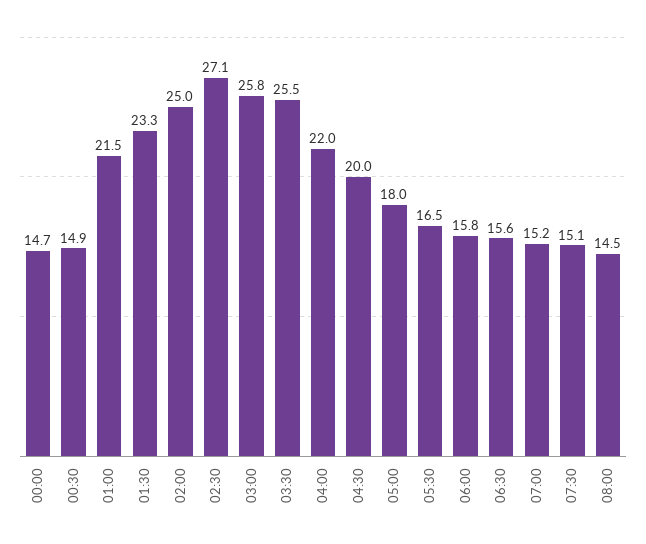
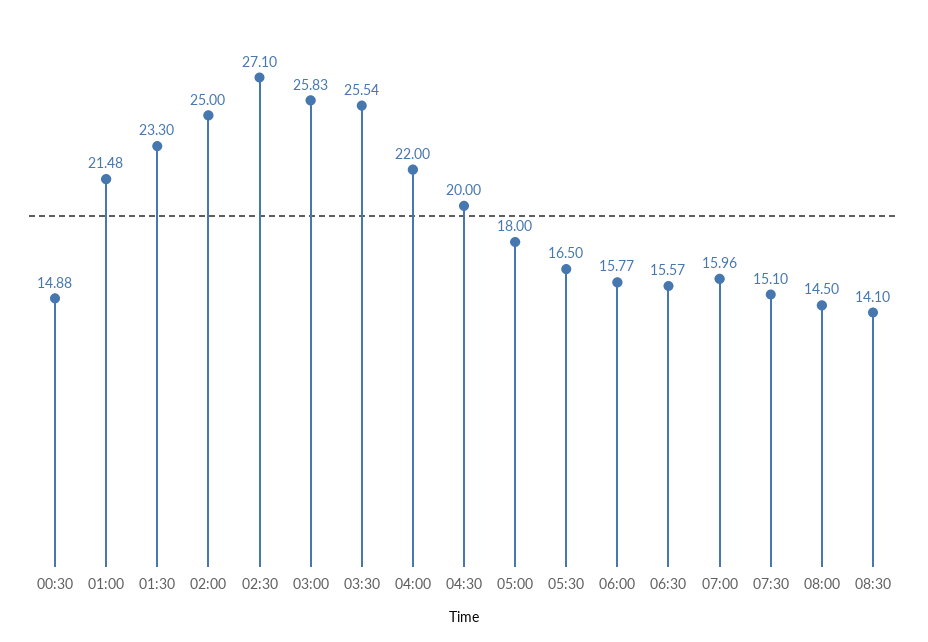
00:00: 14.7 -> none
07:00: 15.2 -> 15.96
08:30: none -> 14.1

